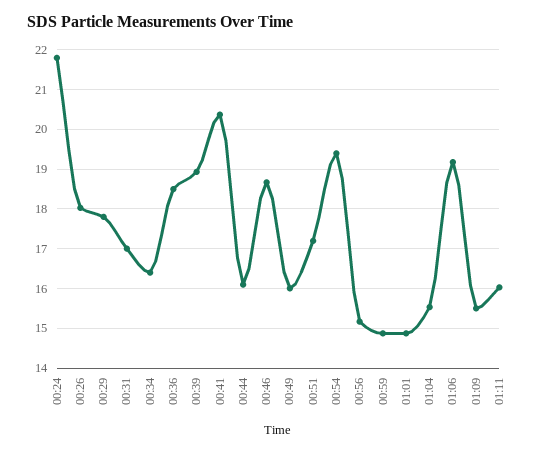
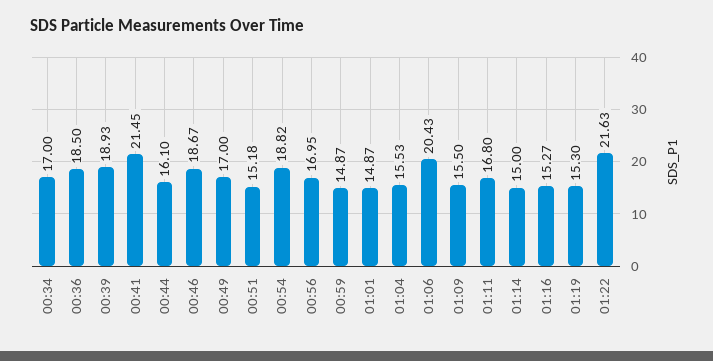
00:24: 21.8 -> none
00:26: 18 -> none
00:29: 17.8 -> none
00:31: 17 -> none
00:34: 16.4 -> 17
00:41: 20.4 -> 21.45
00:49: 16 -> 17
00:51: 17.2 -> 15.18
00:54: 19.4 -> 18.82
00:56: 15.2 -> 16.95
01:06: 19.2 -> 20.43
01:11: 16 -> 16.8
01:14: none -> 15
01:16: none -> 15.27
01:19: none -> 15.3
01:22: none -> 21.63

